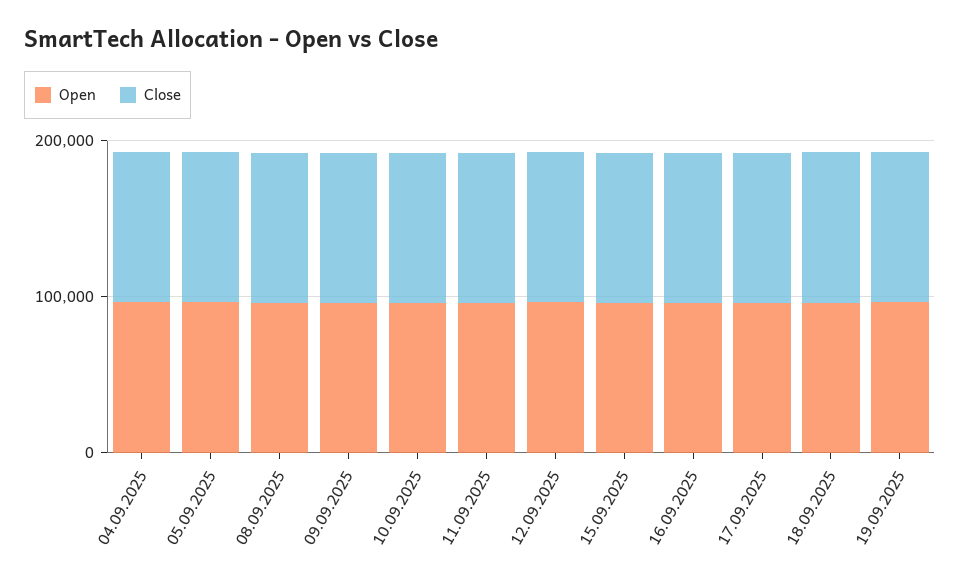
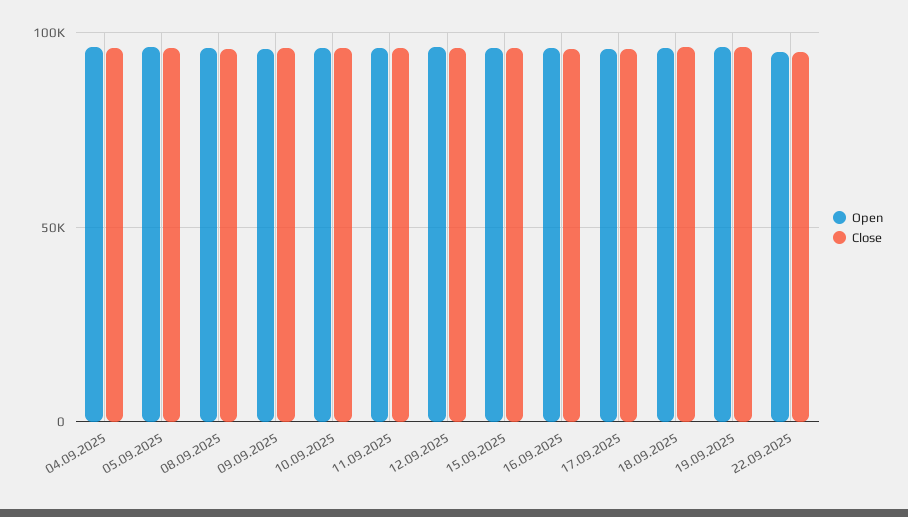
Open, 22.09.2025: none -> 95000
Close, 22.09.2025: none -> 95000

